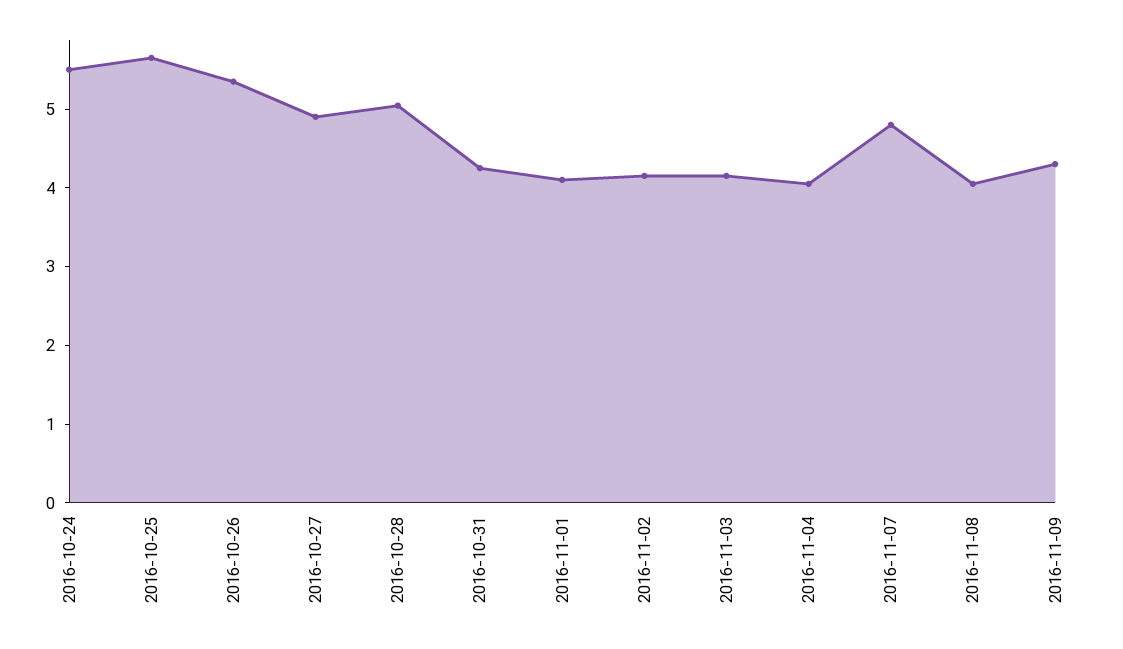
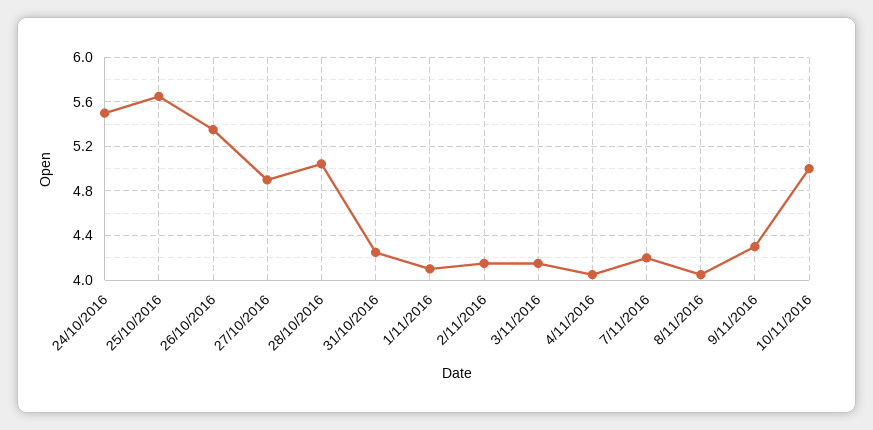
2016-11-07: 4.8 -> 4.2
10/11/2016: none -> 5

